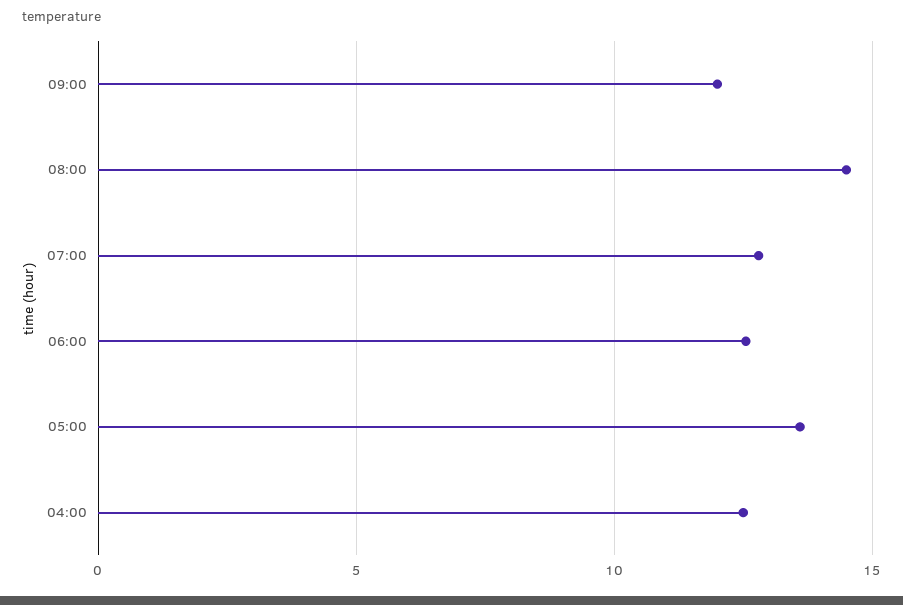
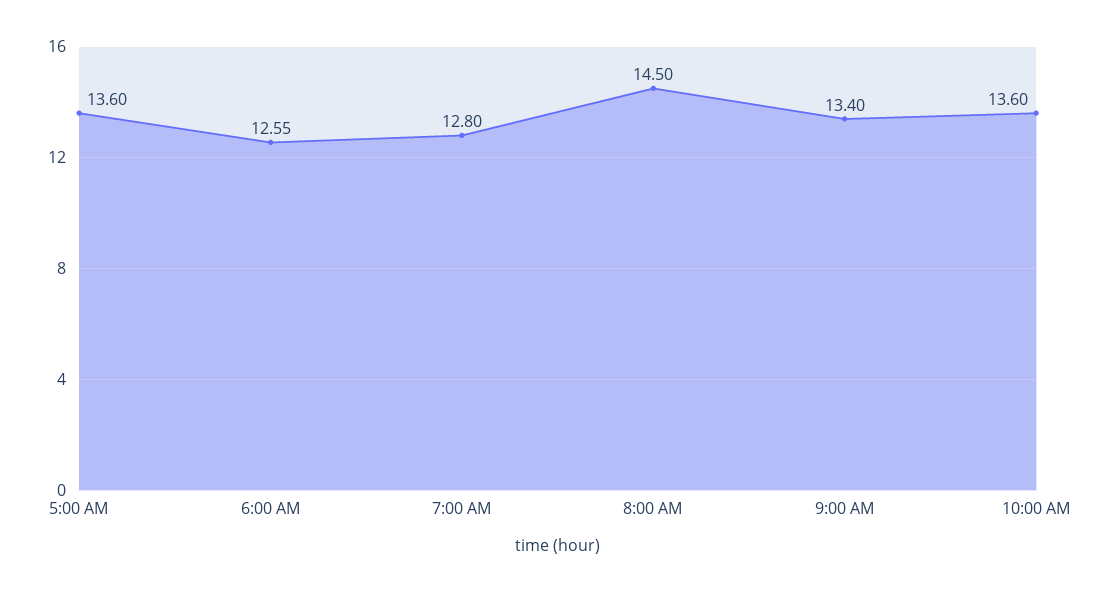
09:00: 12 -> 13.4
04:00: 12.5 -> none
10:00 AM: none -> 13.6

